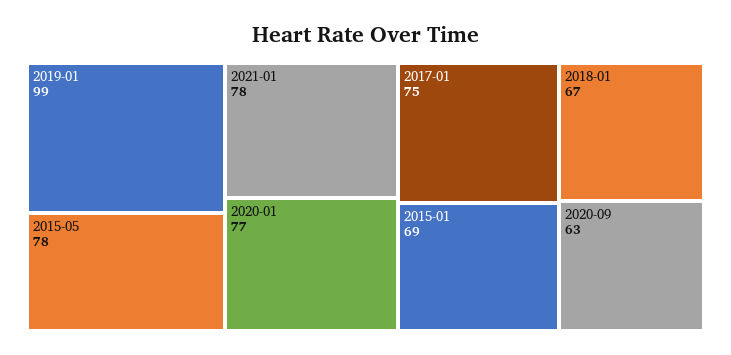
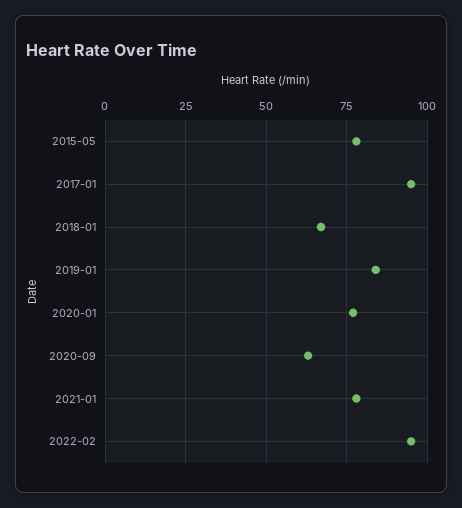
2019-01: 99 -> 85
2017-01: 75 -> 95
2015-01: 69 -> none
2022-02: none -> 95

